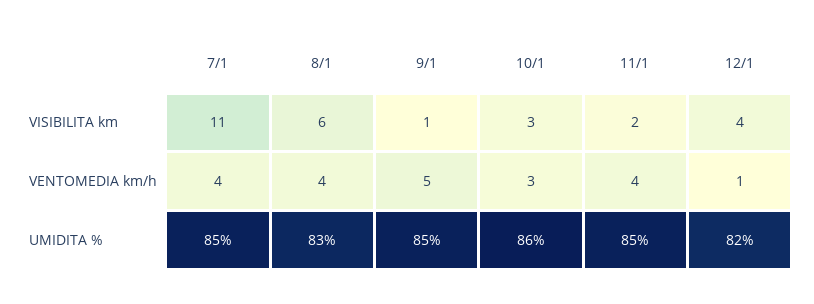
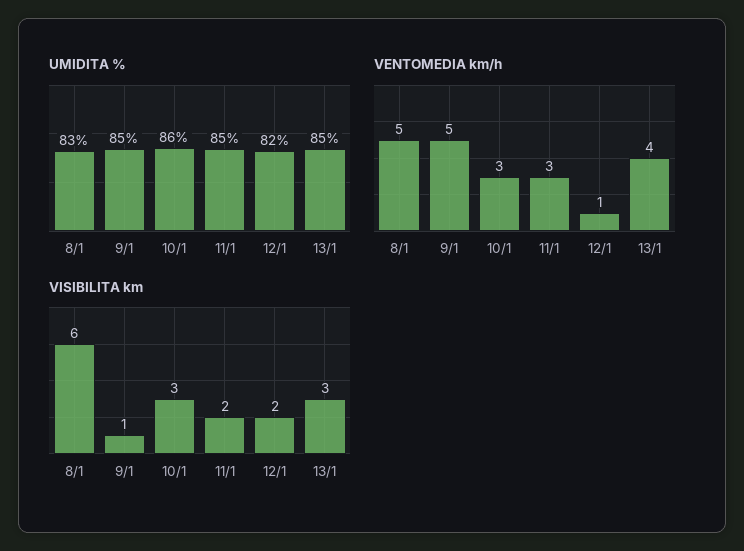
VISIBILITA km, 7/1: 11 -> none
VISIBILITA km, 12/1: 4 -> 2
VENTOMEDIA km/h, 7/1: 4 -> none
VENTOMEDIA km/h, 8/1: 4 -> 5
VENTOMEDIA km/h, 11/1: 4 -> 3
UMIDITA %, 7/1: 85 -> none
UMIDITA %, 13/1: none -> 85
VENTOMEDIA km/h, 13/1: none -> 4
VISIBILITA km, 13/1: none -> 3

